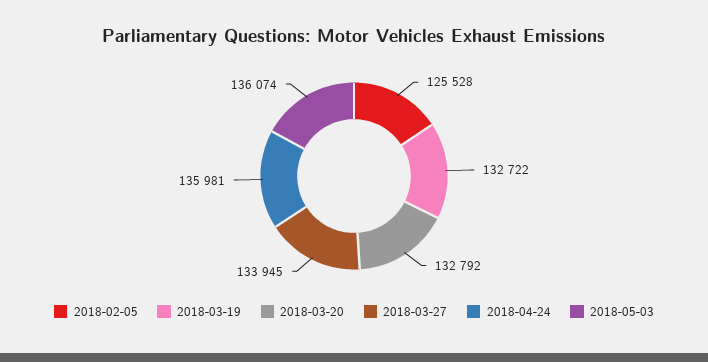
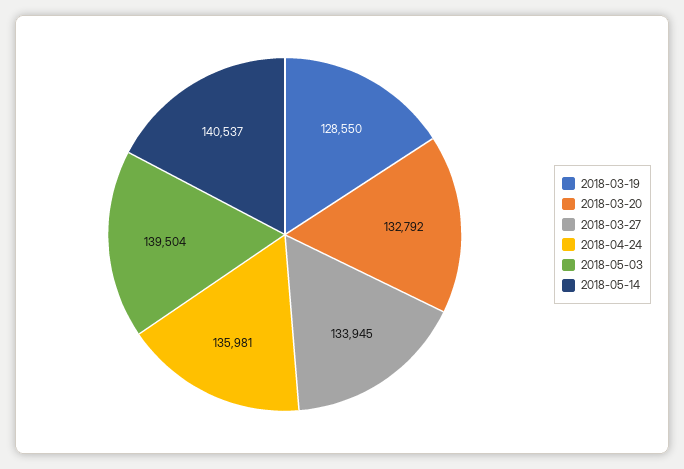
2018-02-05: 125528 -> none
2018-03-19: 132722 -> 128550
2018-05-03: 136074 -> 139504
2018-05-14: none -> 140537

